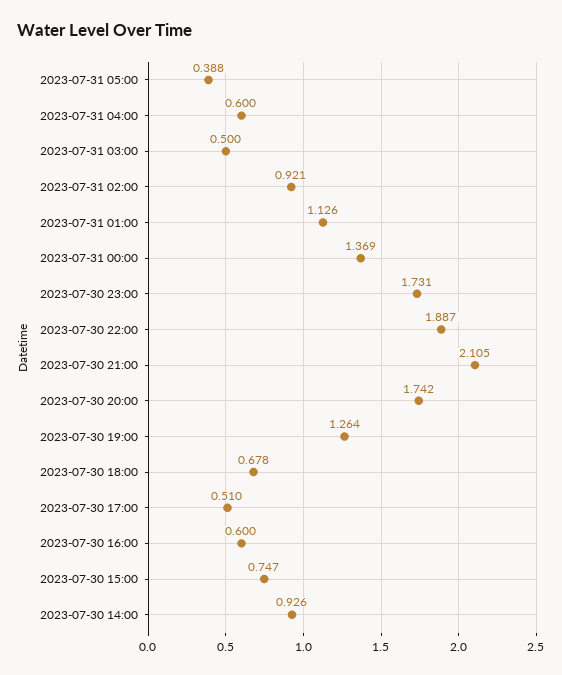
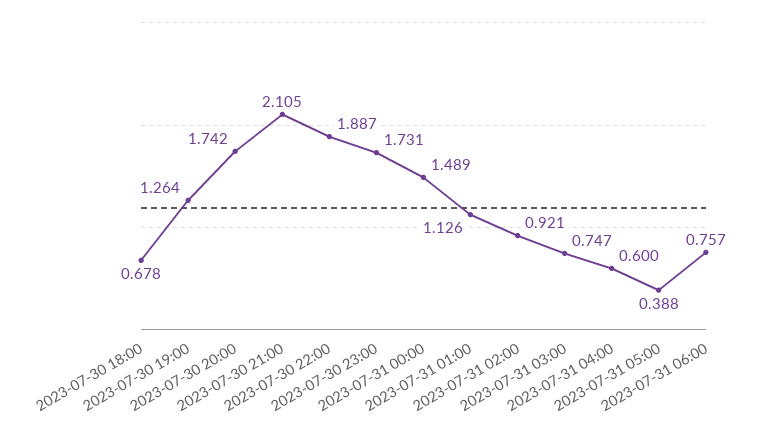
2023-07-31 03:00: 0.5 -> 0.747
2023-07-31 00:00: 1.369 -> 1.489
2023-07-30 17:00: 0.51 -> none
2023-07-30 16:00: 0.6 -> none
2023-07-30 15:00: 0.747 -> none
2023-07-30 14:00: 0.926 -> none
2023-07-31 06:00: none -> 0.757

